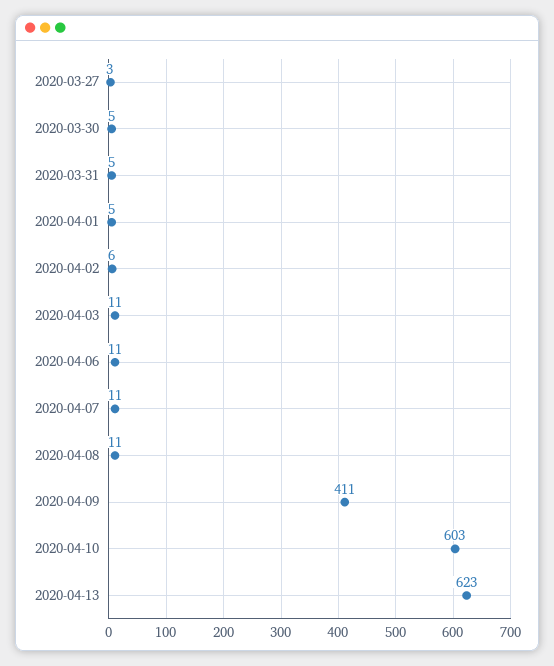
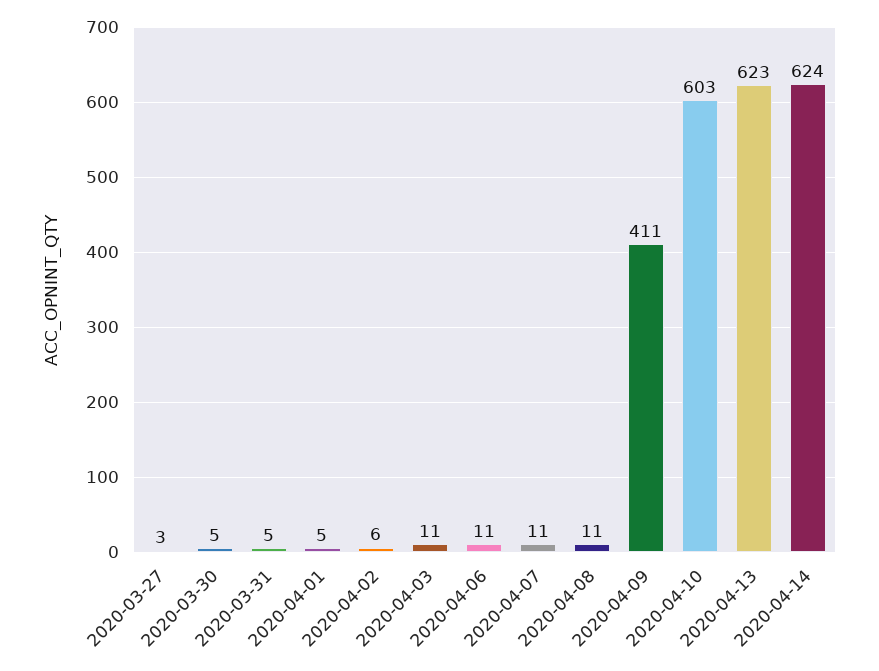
2020-04-14: none -> 624

